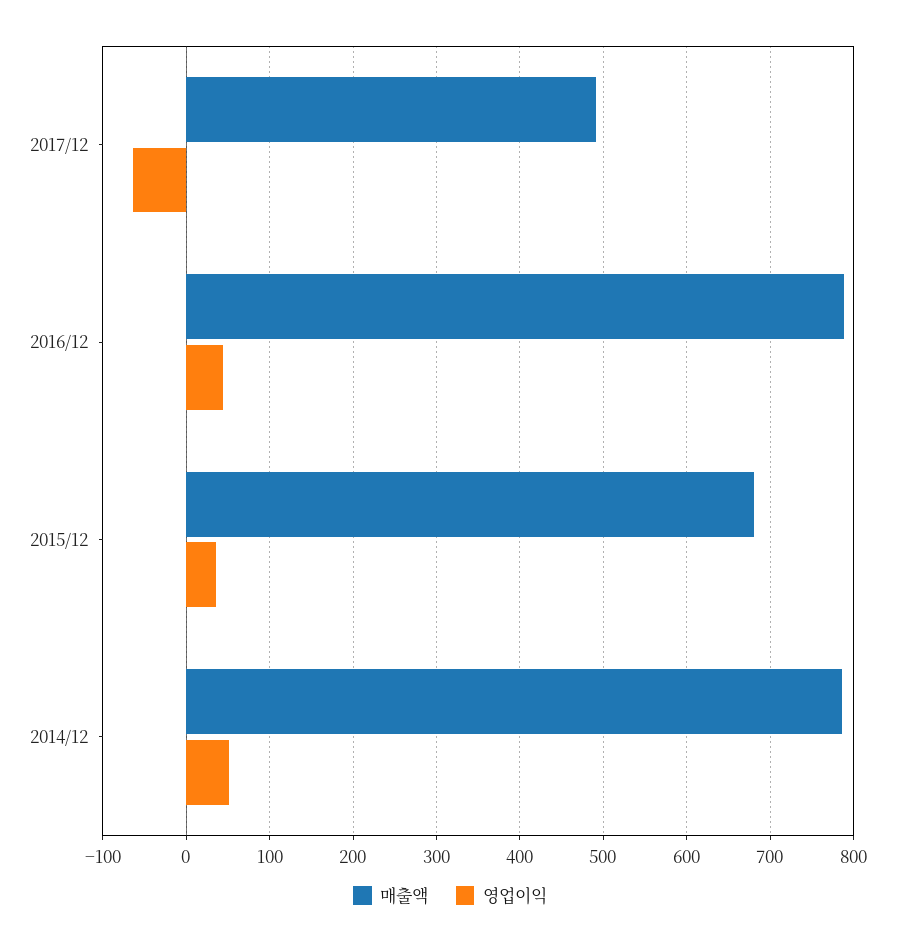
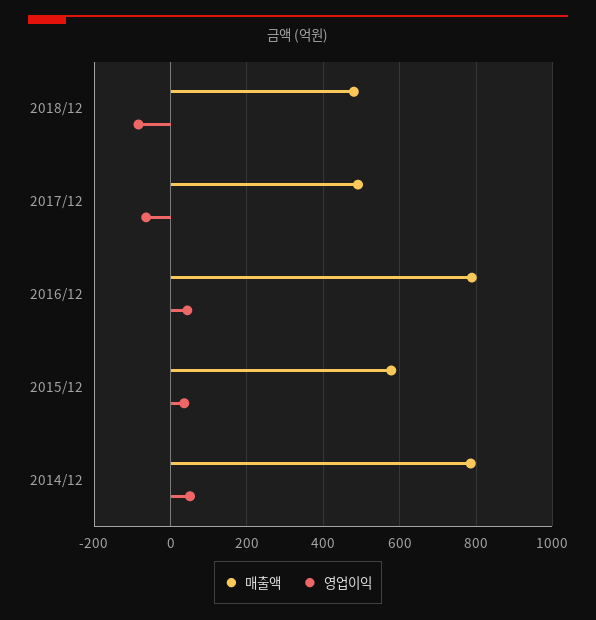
매출액, 2015/12: 680 -> 580
매출액, 2018/12: none -> 480
영업이익, 2018/12: none -> -80

